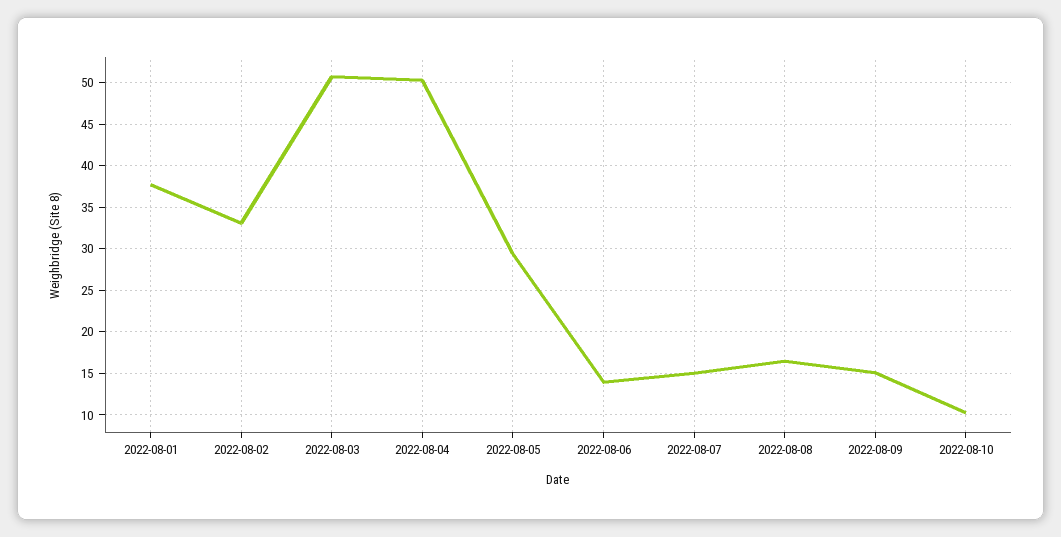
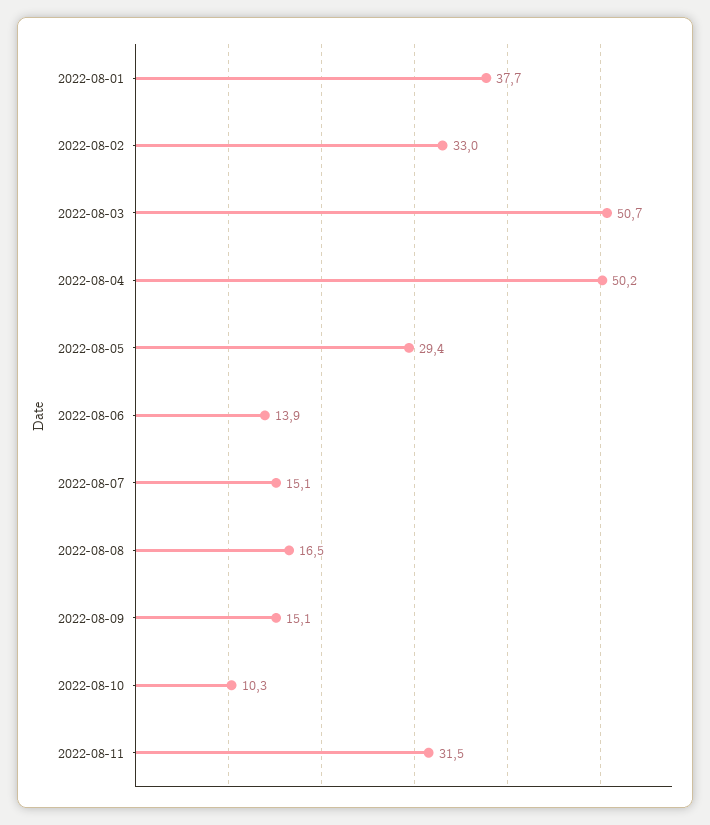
2022-08-11: none -> 31.5

